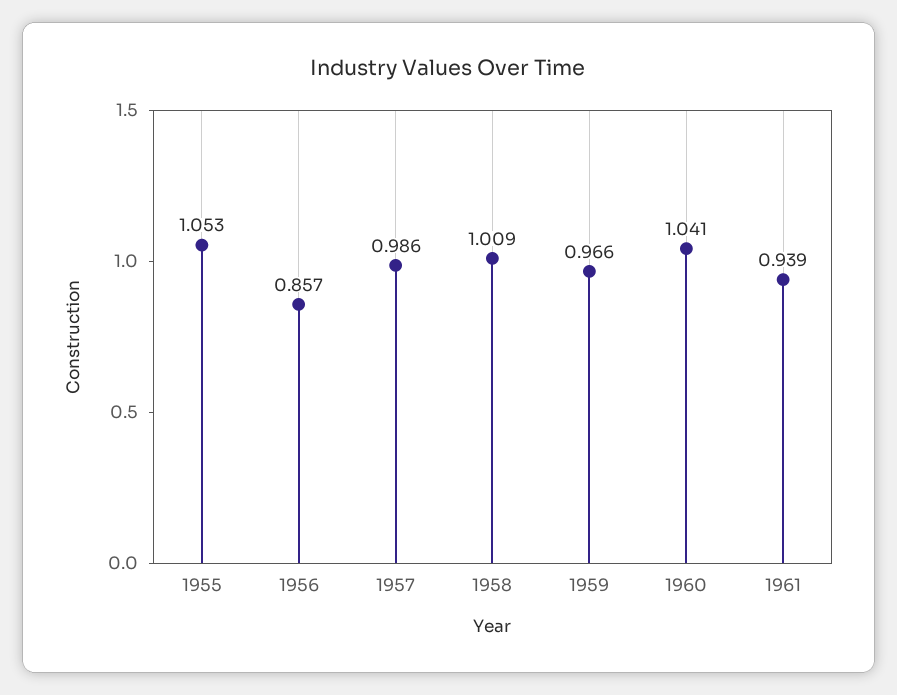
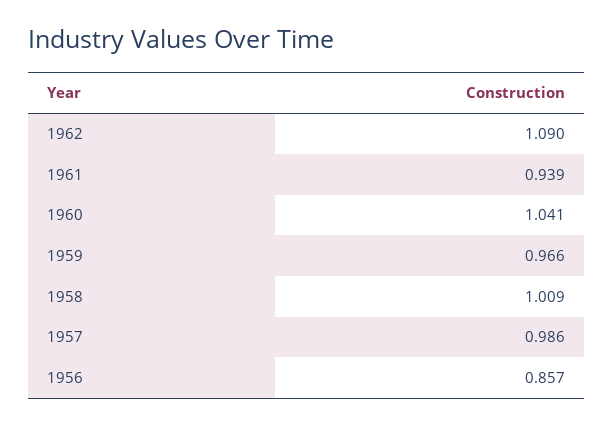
1955: 1.053 -> none
1962: none -> 1.09

